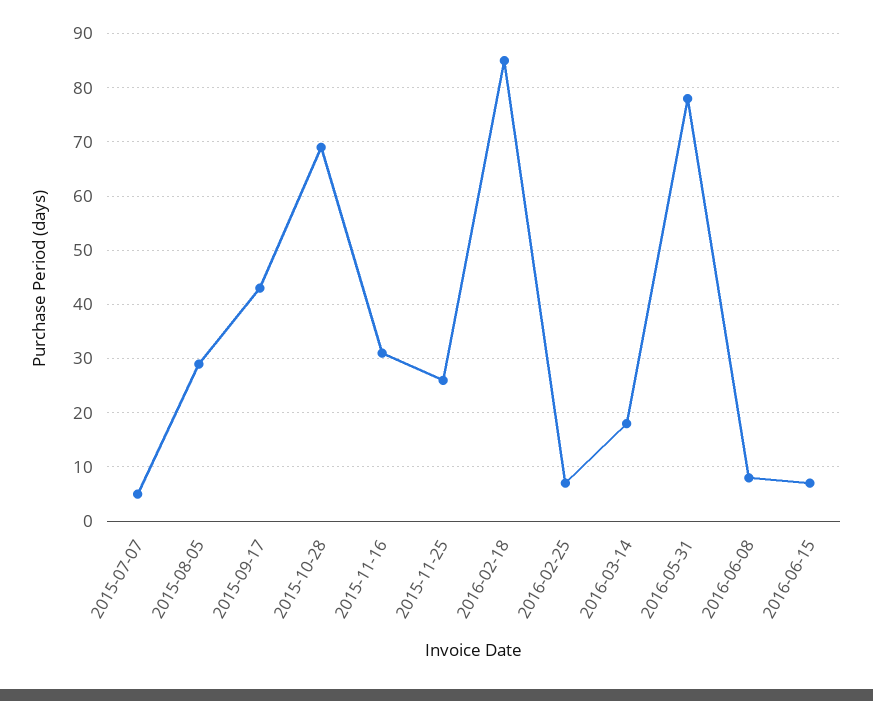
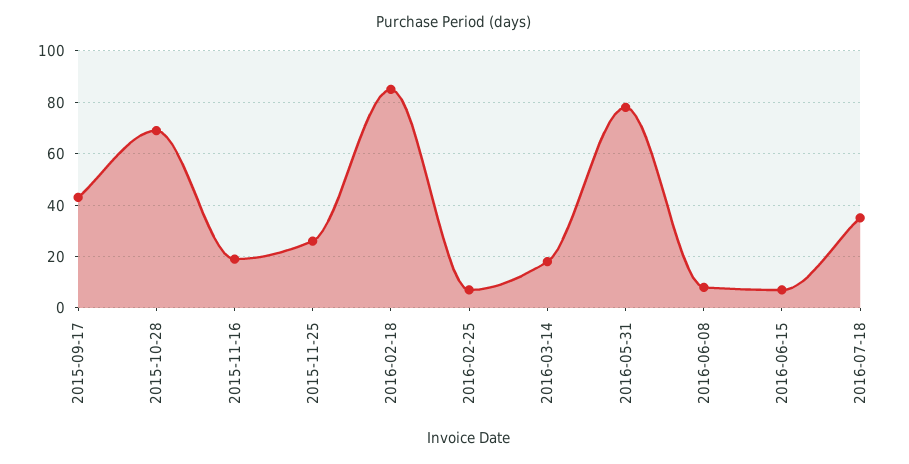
2015-07-07: 5 -> none
2015-08-05: 30 -> none
2015-11-16: 30 -> 20
2016-07-18: none -> 35

